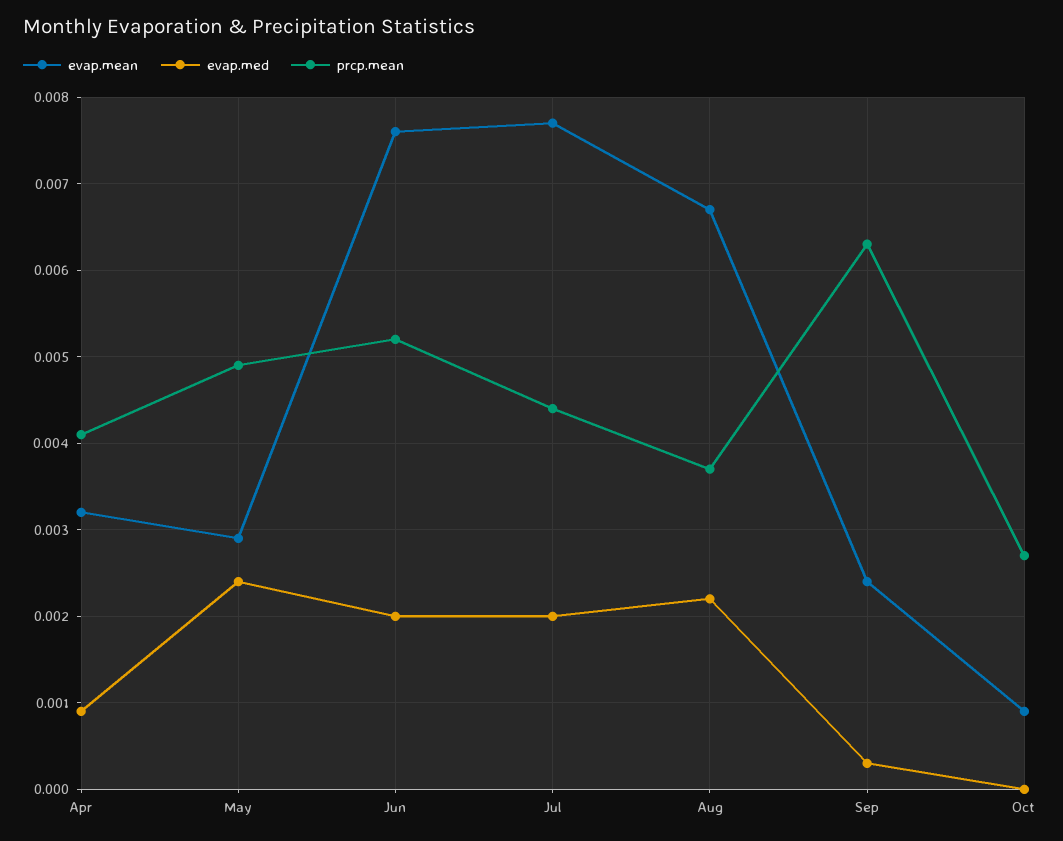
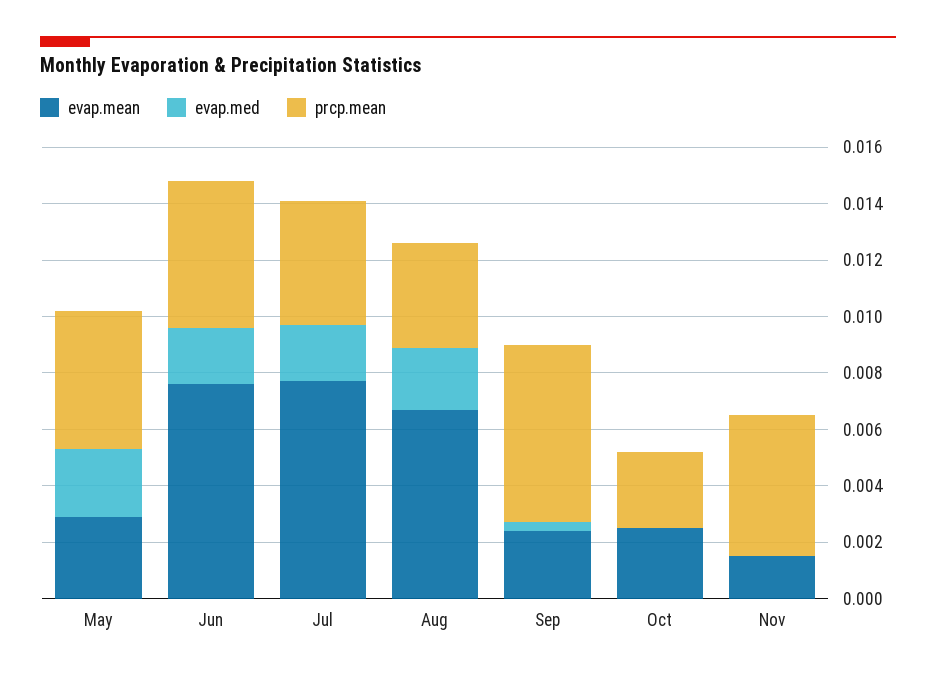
evap.mean, Apr: 0.0032 -> none
evap.med, Apr: 0.0009 -> none
prcp.mean, Apr: 0.0041 -> none
evap.mean, Oct: 0.0009 -> 0.0025
evap.mean, Nov: none -> 0.0015
evap.med, Nov: none -> 0
prcp.mean, Nov: none -> 0.005

